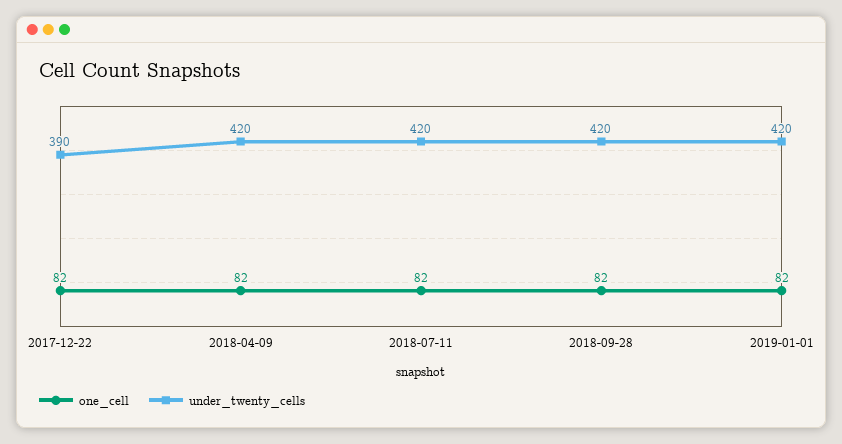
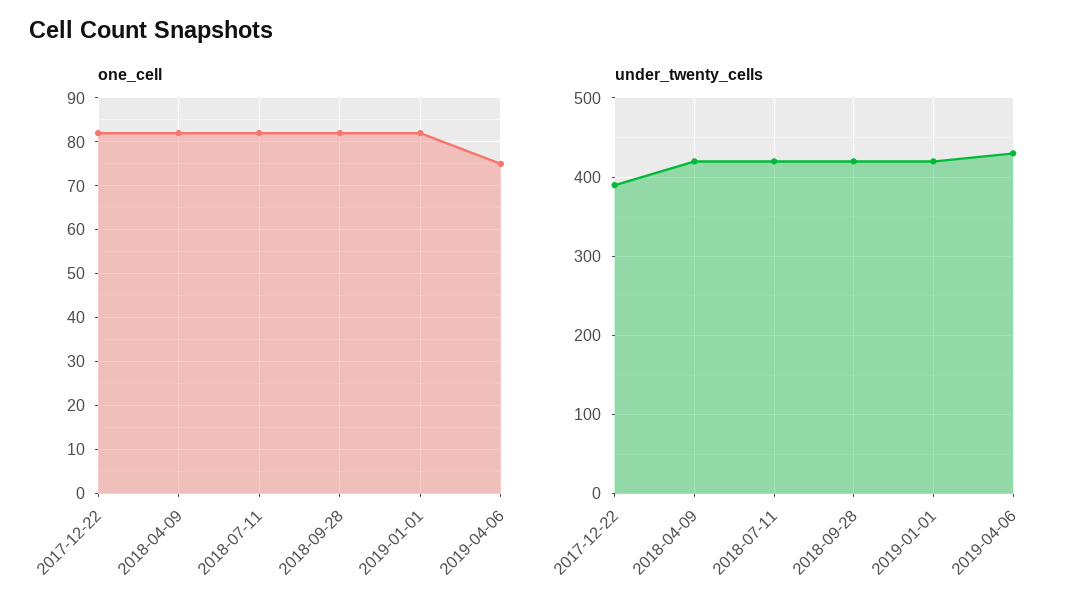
one_cell, 2019-04-06: none -> 75
under_twenty_cells, 2019-04-06: none -> 430

